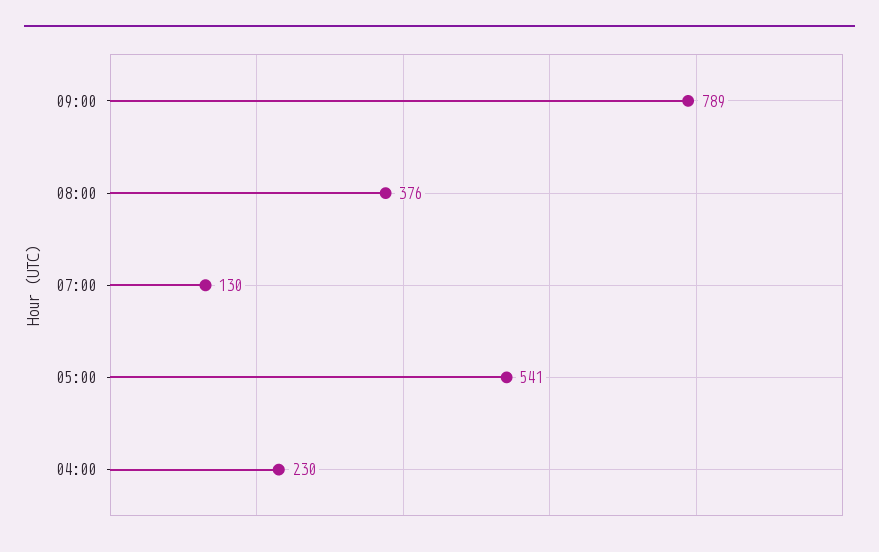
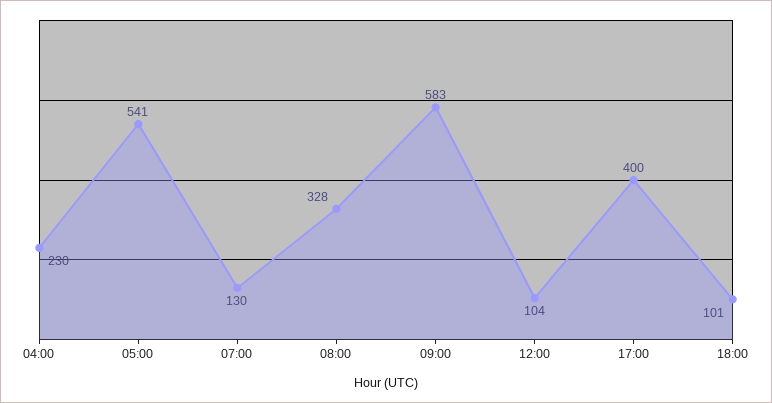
09:00: 789 -> 583
08:00: 376 -> 328
12:00: none -> 104
17:00: none -> 400
18:00: none -> 101

